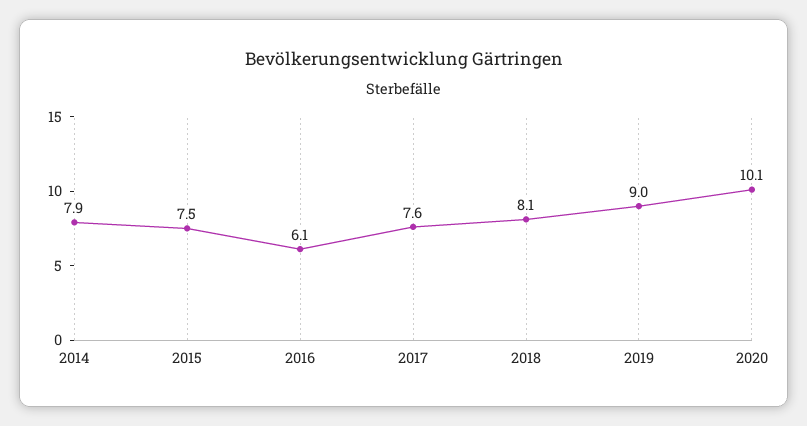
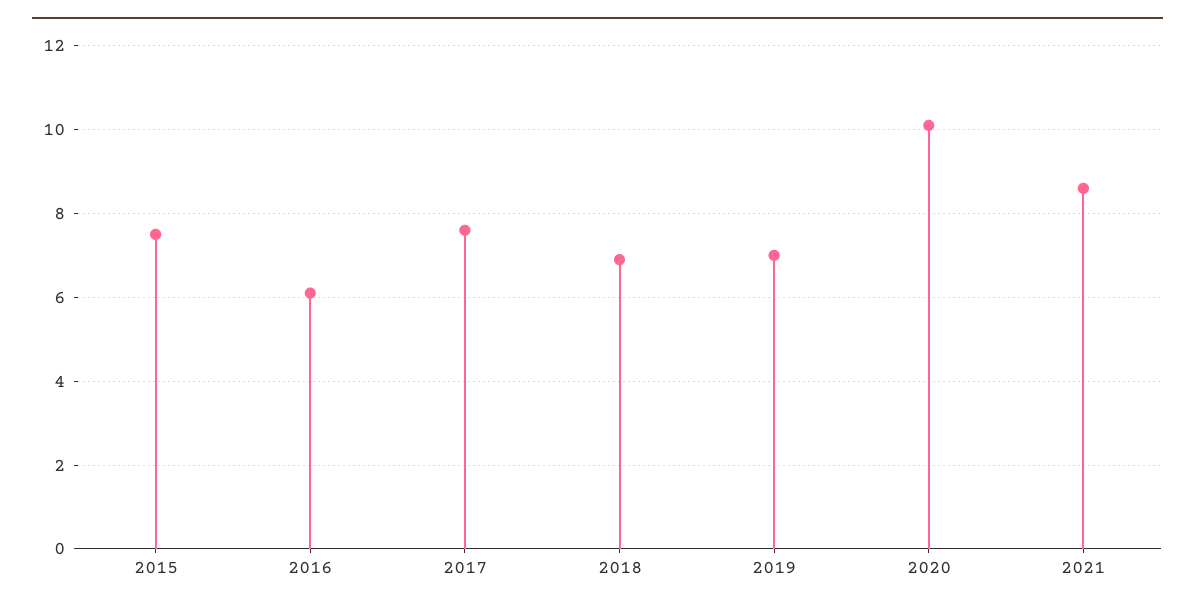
2014: 7.9 -> none
2018: 8.1 -> 7
2019: 9 -> 7
2021: none -> 8.5

